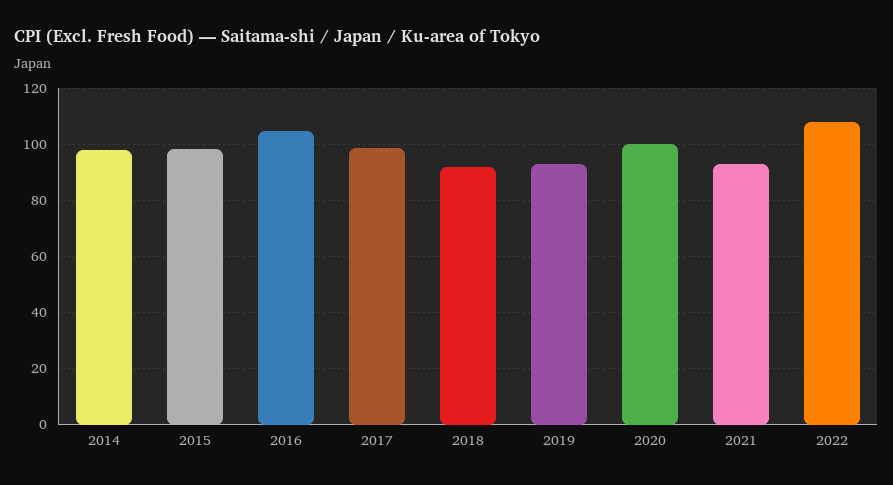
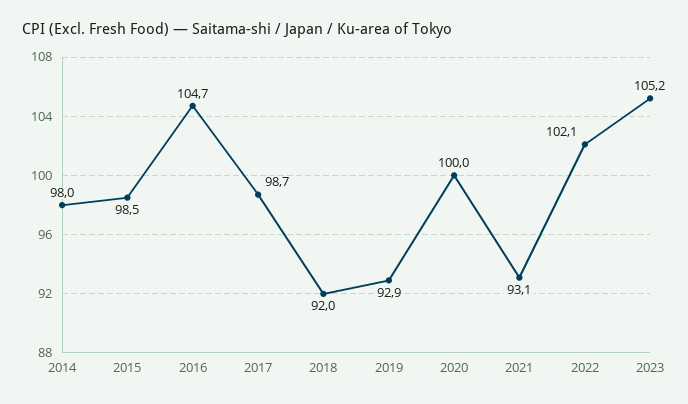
2022: 107.5 -> 102.1
2023: none -> 105.2

